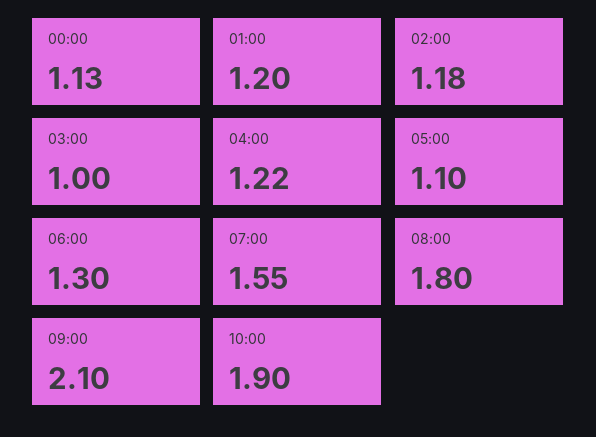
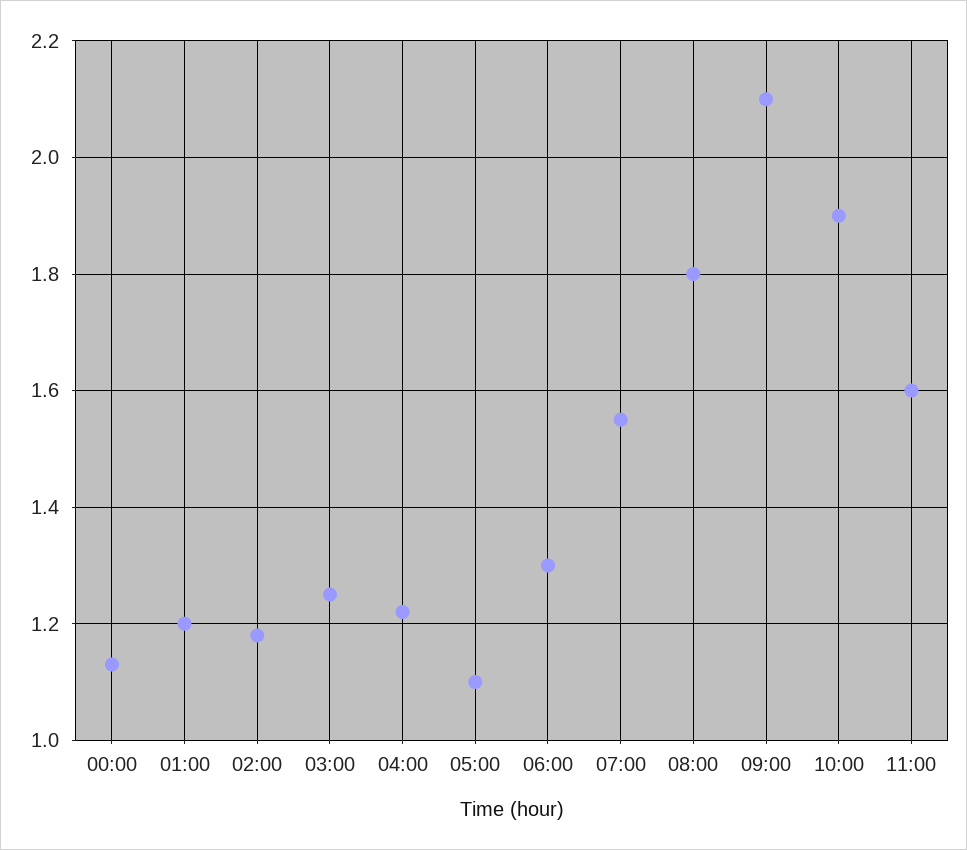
03:00: 1 -> 1.25
11:00: none -> 1.6

